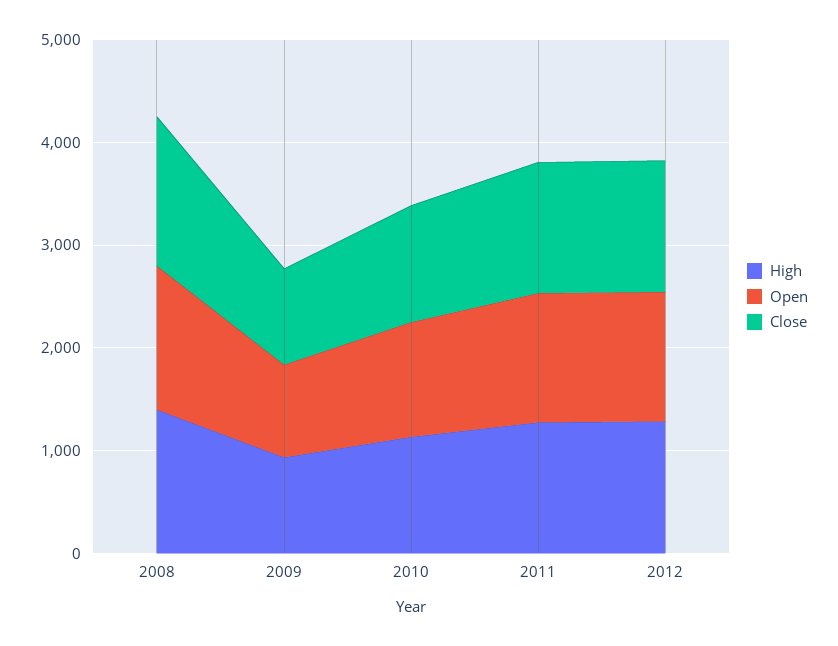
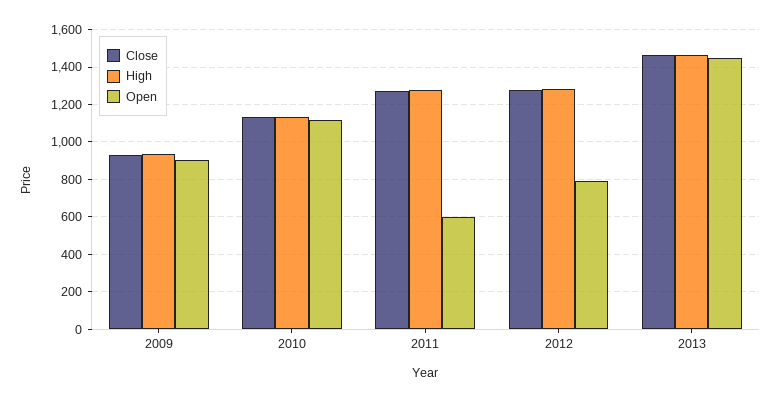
High, 2008: 1400 -> none
Open, 2008: 1400 -> none
Close, 2008: 1400 -> none
Open, 2011: 1200 -> 600
Open, 2012: 1200 -> 800
Close, 2013: none -> 1450
High, 2013: none -> 1450
Open, 2013: none -> 1450

